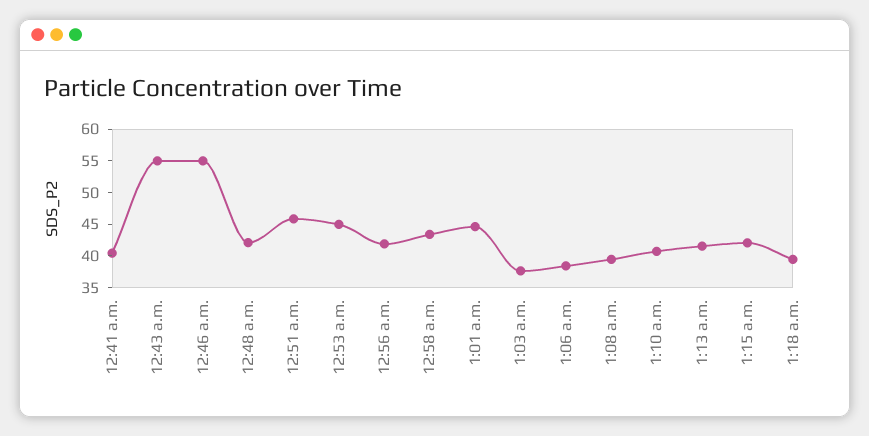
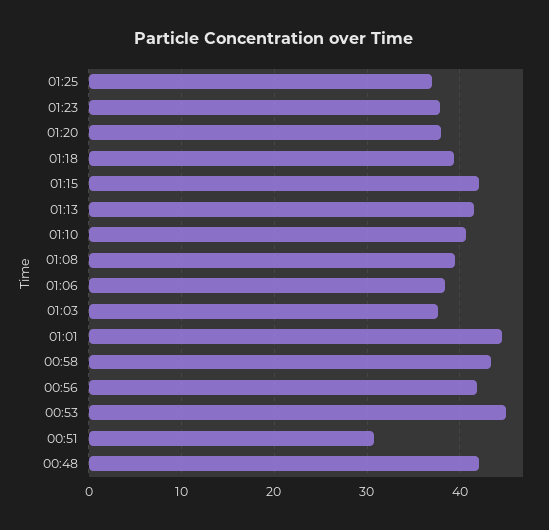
12:41 a.m.: 40 -> none
12:43 a.m.: 55 -> none
12:46 a.m.: 55 -> none
12:51 a.m.: 45 -> 31
01:25: none -> 37
01:23: none -> 38
01:20: none -> 38

